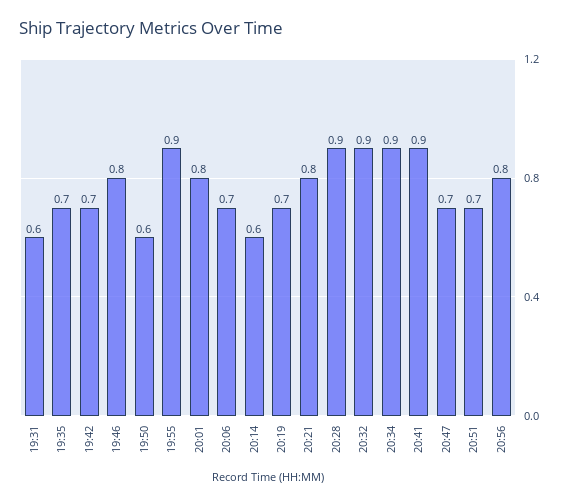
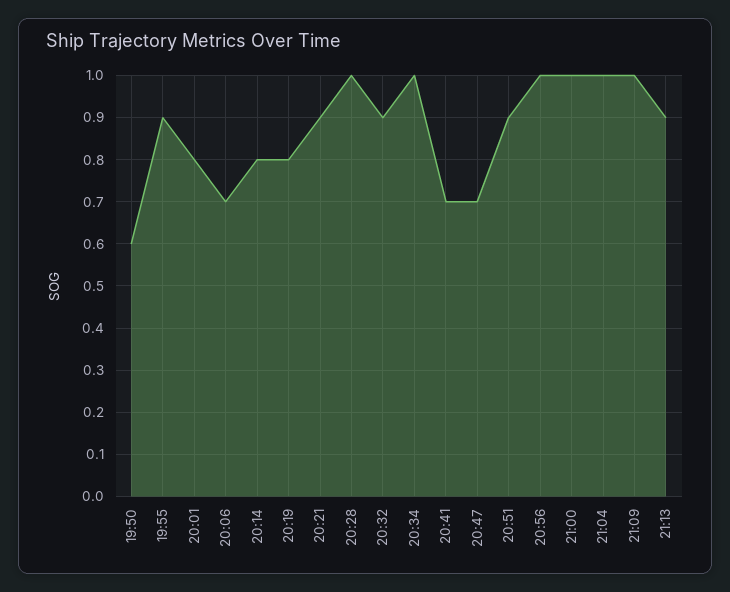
19:31: 0.6 -> none
19:35: 0.7 -> none
19:42: 0.7 -> none
19:46: 0.8 -> none
20:14: 0.6 -> 0.8
20:19: 0.7 -> 0.8
20:21: 0.8 -> 0.9
20:28: 0.9 -> 1
20:34: 0.9 -> 1
20:41: 0.9 -> 0.7
20:51: 0.7 -> 0.9
20:56: 0.8 -> 1
21:00: none -> 1
21:04: none -> 1
21:09: none -> 1
21:13: none -> 0.9

